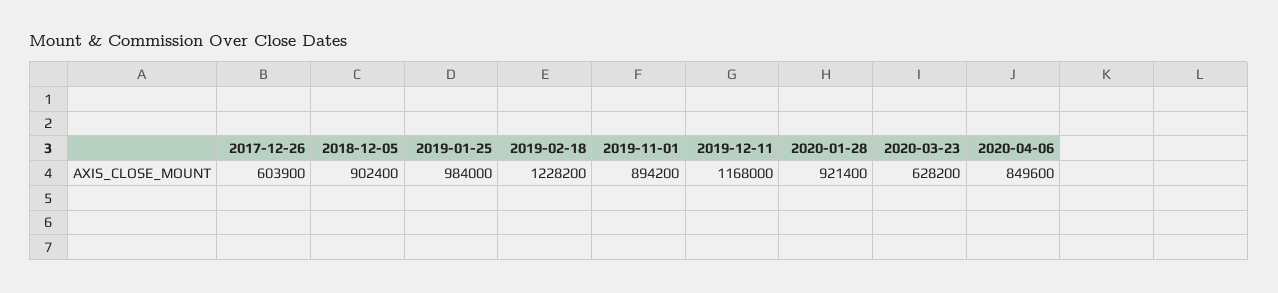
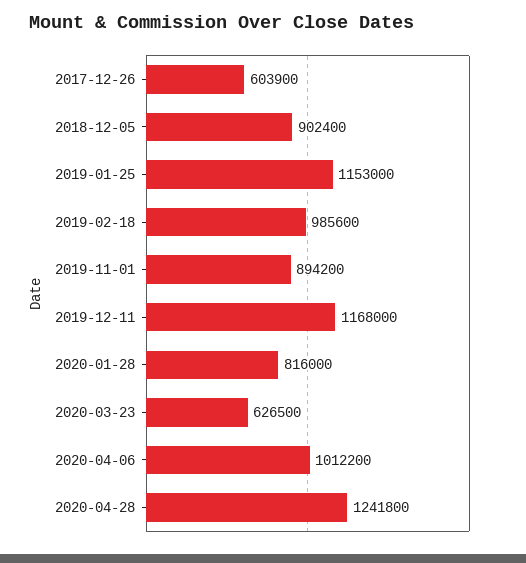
2019-01-25: 984000 -> 1153000
2019-02-18: 1228200 -> 985600
2020-01-28: 921400 -> 816000
2020-03-23: 628200 -> 626500
2020-04-06: 849600 -> 1012200
2020-04-28: none -> 1241800

